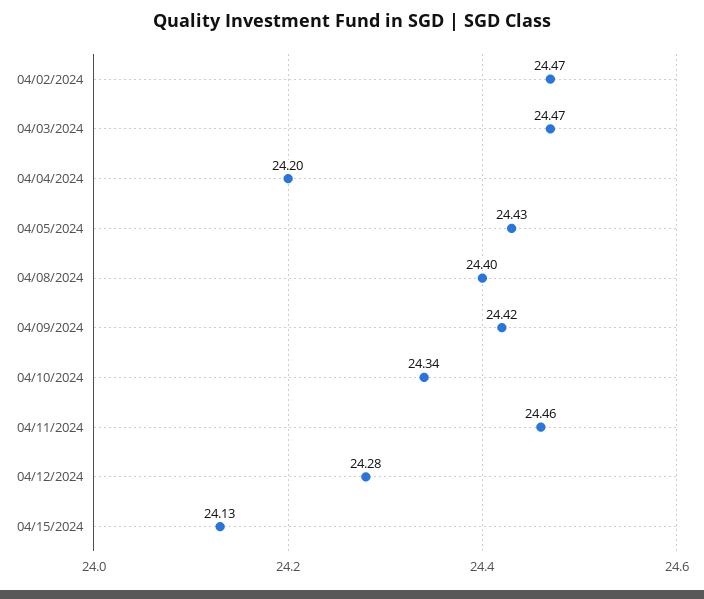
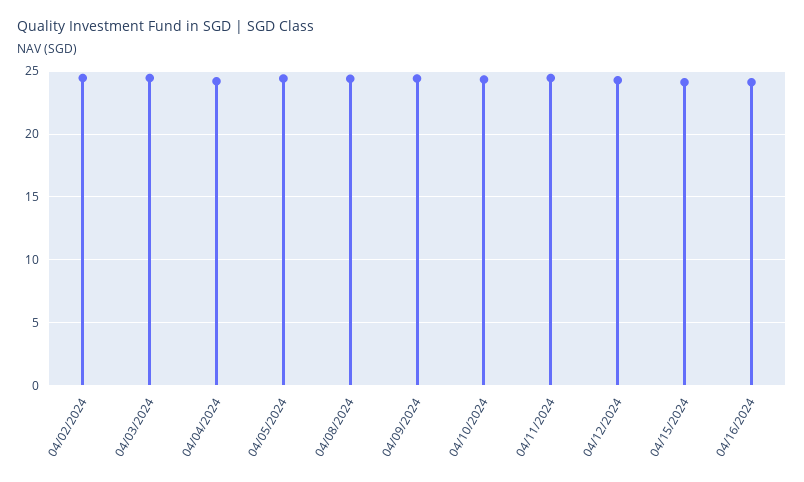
04/16/2024: none -> 24

